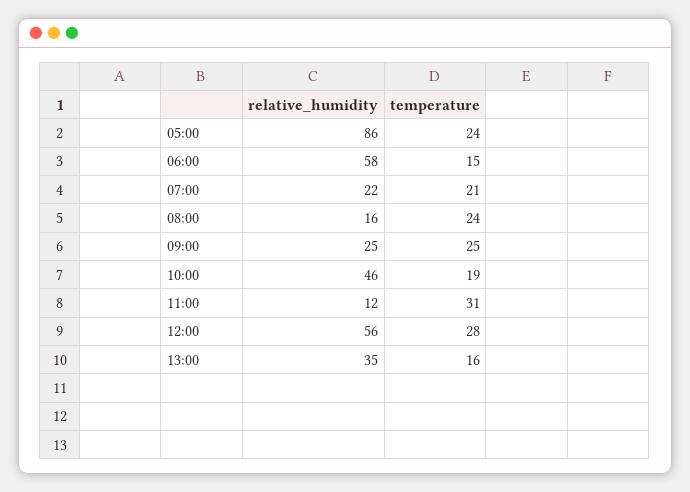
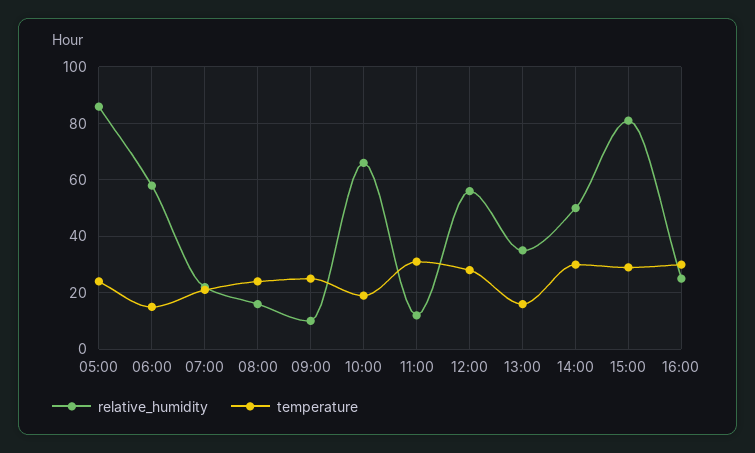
relative_humidity, 09:00: 25 -> 10
relative_humidity, 10:00: 46 -> 65
relative_humidity, 14:00: none -> 50
temperature, 14:00: none -> 30
relative_humidity, 15:00: none -> 80
temperature, 15:00: none -> 30
relative_humidity, 16:00: none -> 25
temperature, 16:00: none -> 30

